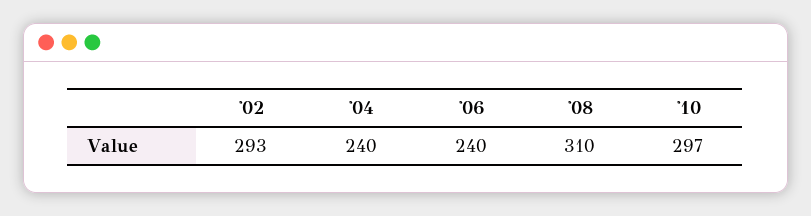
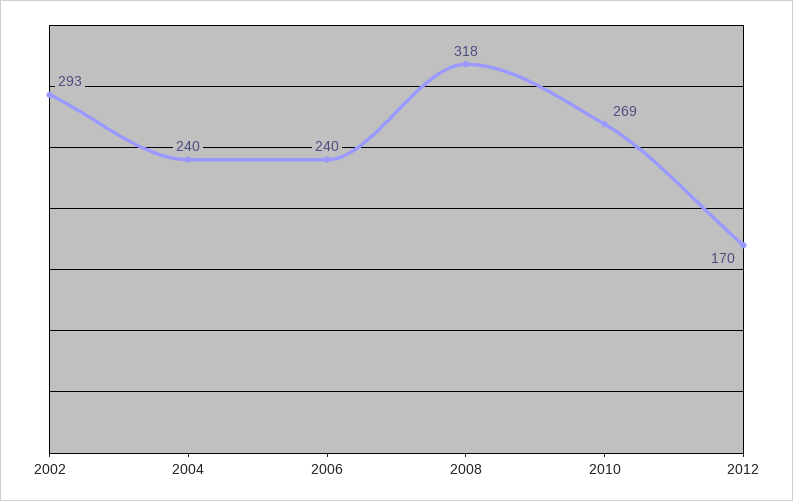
'08: 310 -> 318
'10: 297 -> 269
2012: none -> 170

